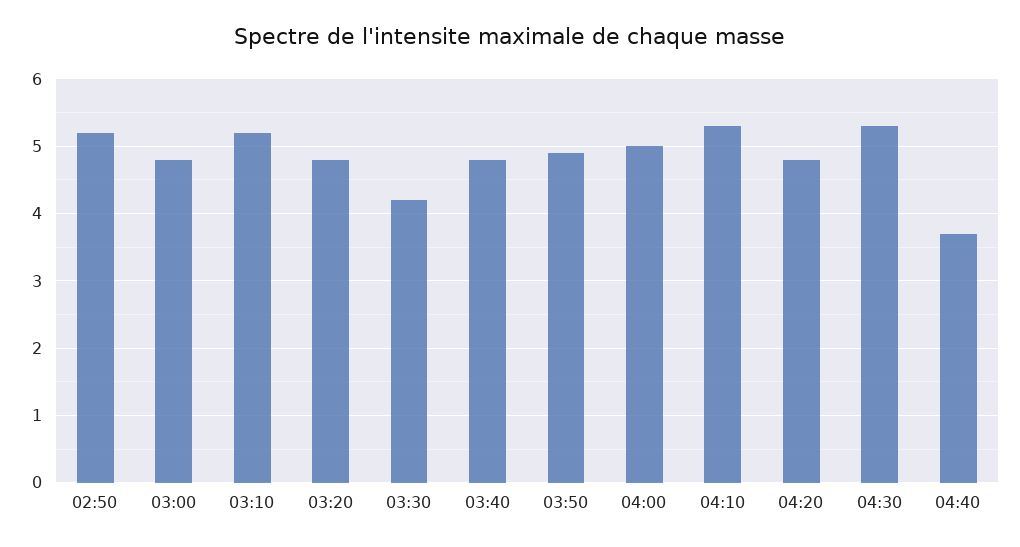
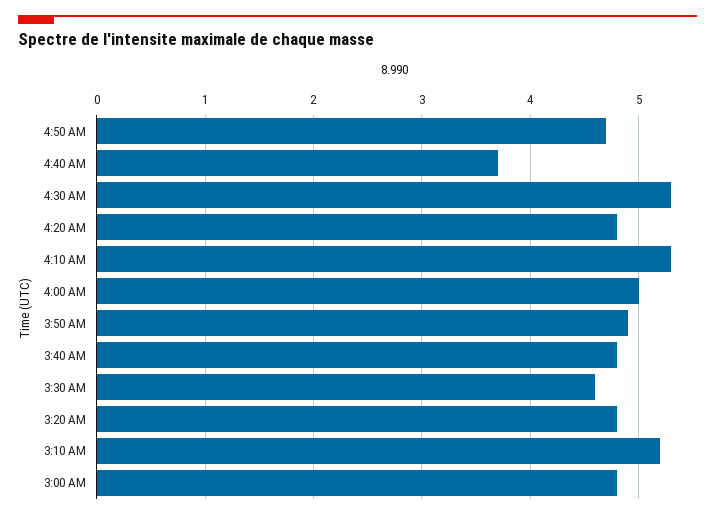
02:50: 5.2 -> none
03:30: 4.2 -> 4.6
4:50 AM: none -> 4.7

